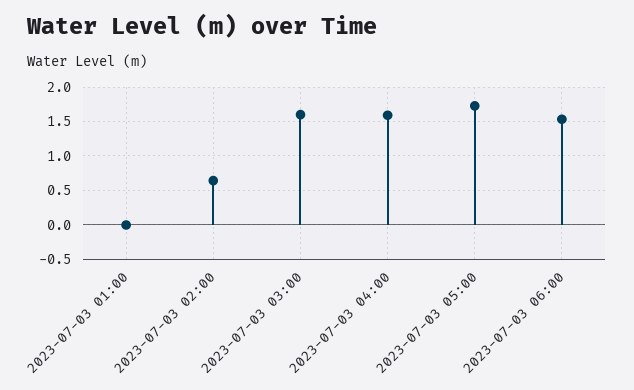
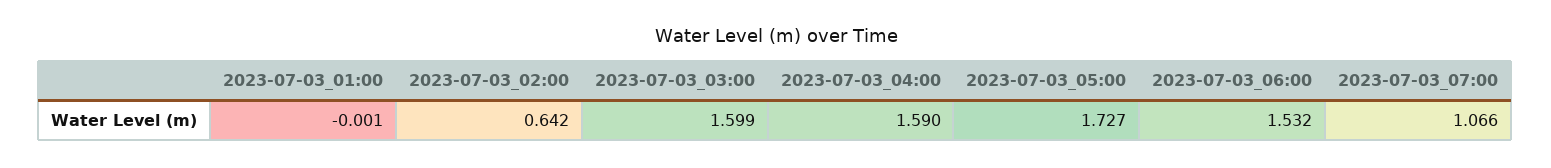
2023-07-03_07:00: none -> 1.066

